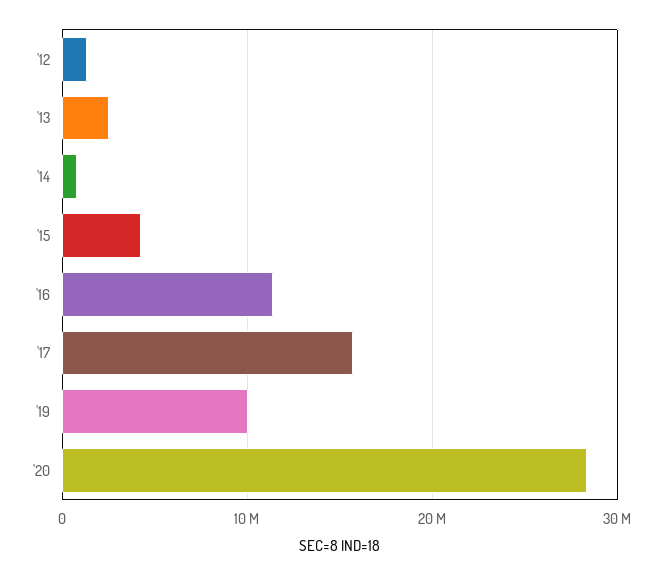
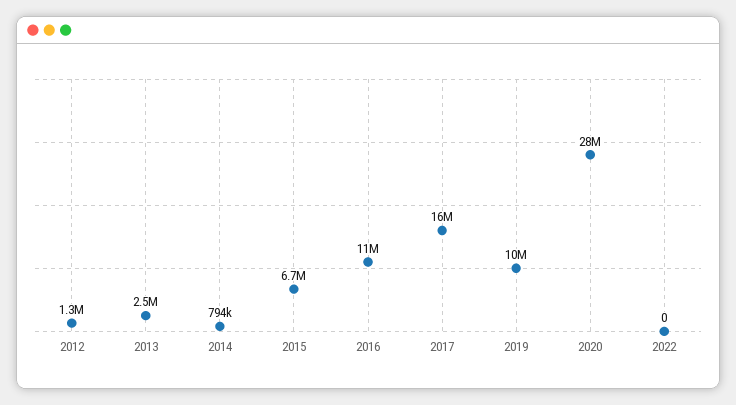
'15: 4000000 -> 6700000
2022: none -> 0

